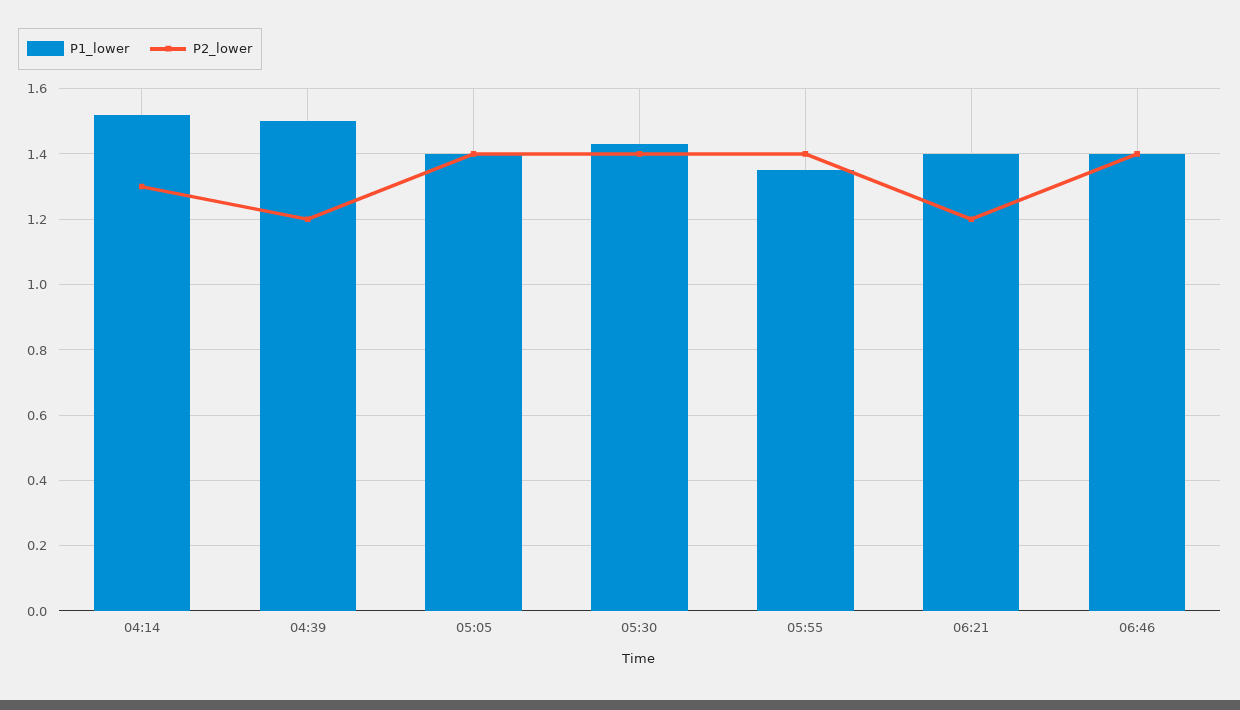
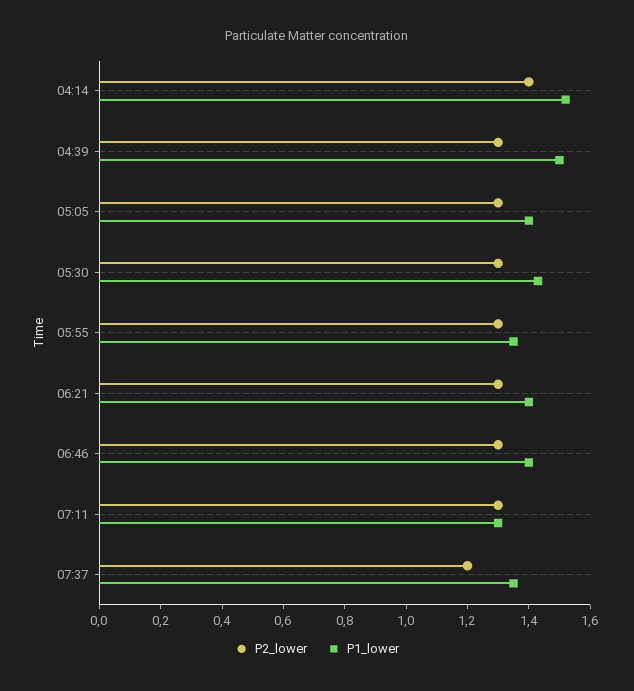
P2_lower, 04:14: 1.3 -> 1.4
P2_lower, 04:39: 1.2 -> 1.3
P2_lower, 05:05: 1.4 -> 1.3
P2_lower, 05:30: 1.4 -> 1.3
P2_lower, 05:55: 1.4 -> 1.3
P2_lower, 06:21: 1.2 -> 1.3
P2_lower, 06:46: 1.4 -> 1.3
P2_lower, 07:11: none -> 1.3
P1_lower, 07:11: none -> 1.3
P2_lower, 07:37: none -> 1.2
P1_lower, 07:37: none -> 1.35

